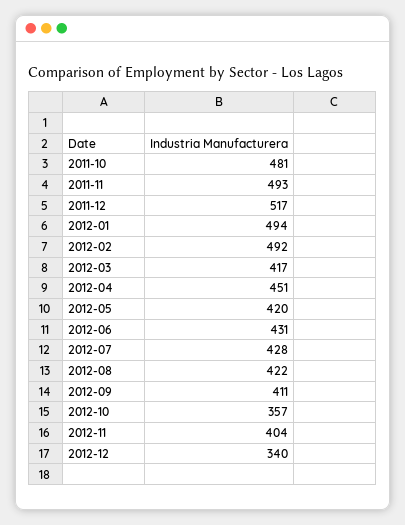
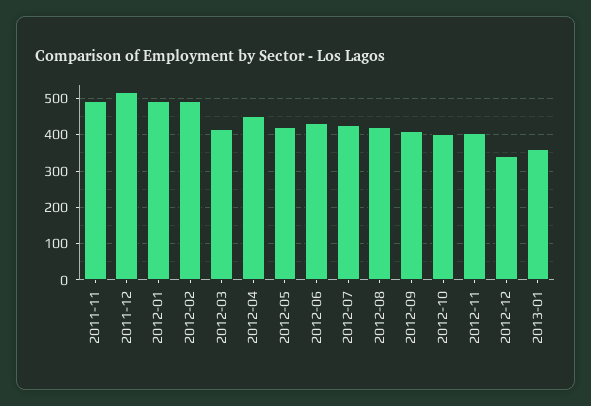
2011-10: 481 -> none
2012-10: 357 -> 400
2013-01: none -> 360

